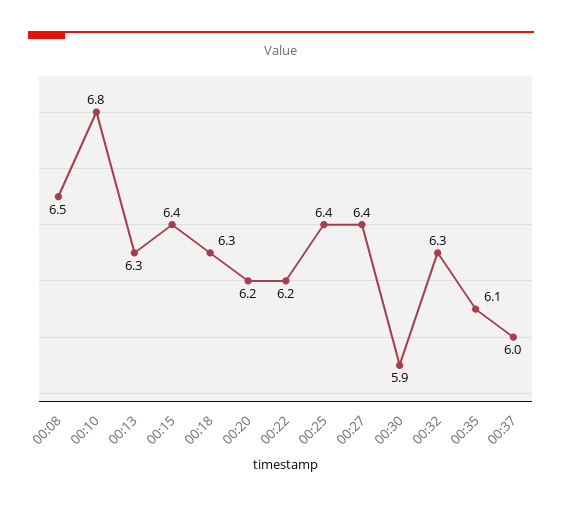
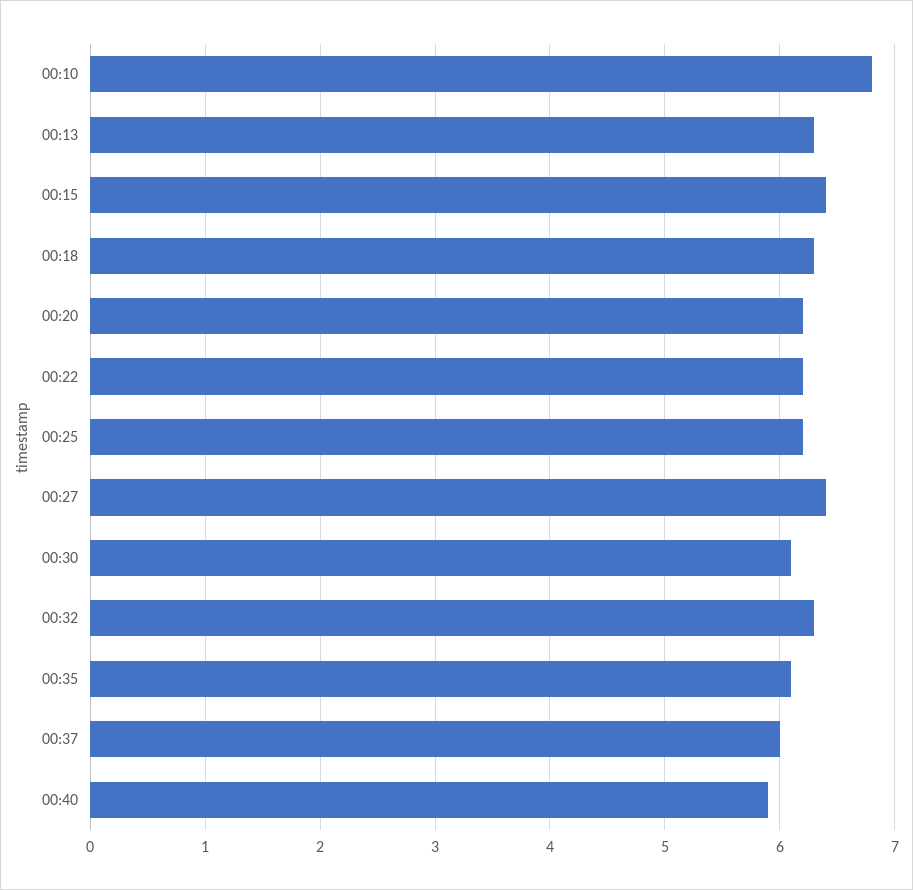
00:08: 6.5 -> none
00:25: 6.4 -> 6.2
00:30: 5.9 -> 6.1
00:40: none -> 5.9

